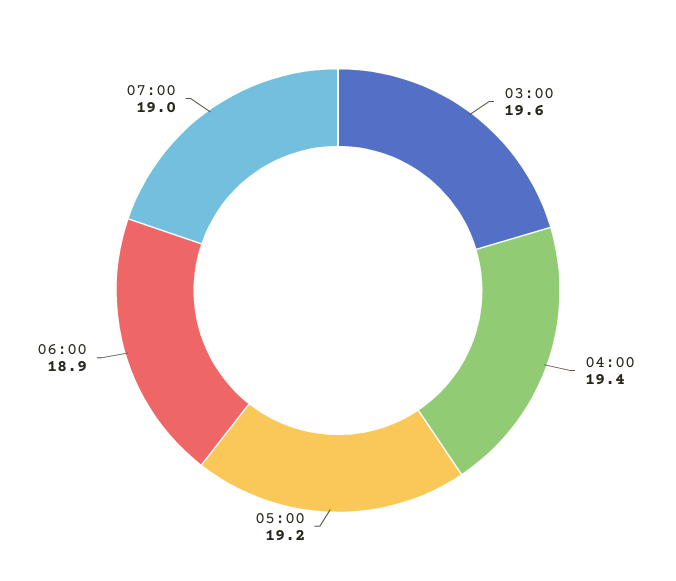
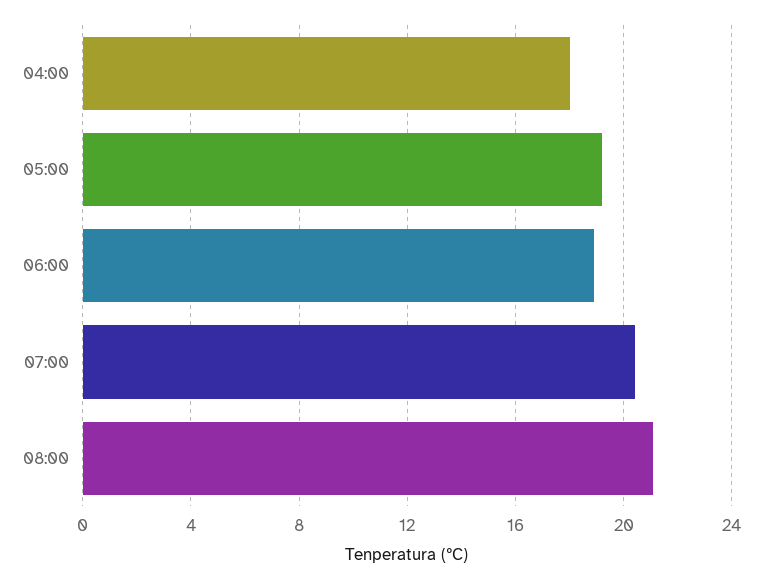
03:00: 19.6 -> none
04:00: 19.4 -> 18
07:00: 19 -> 20.5
08:00: none -> 21

